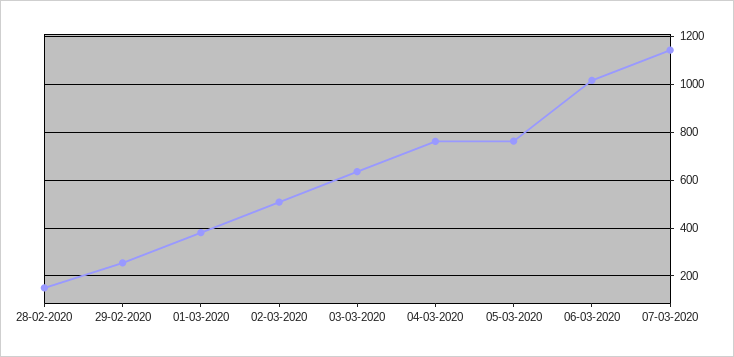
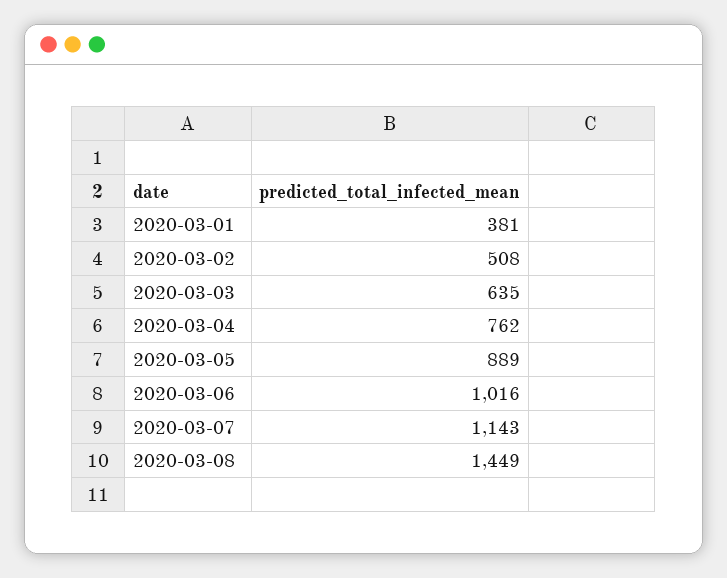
28-02-2020: 150 -> none
29-02-2020: 250 -> none
05-03-2020: 750 -> 889
2020-03-08: none -> 1449

